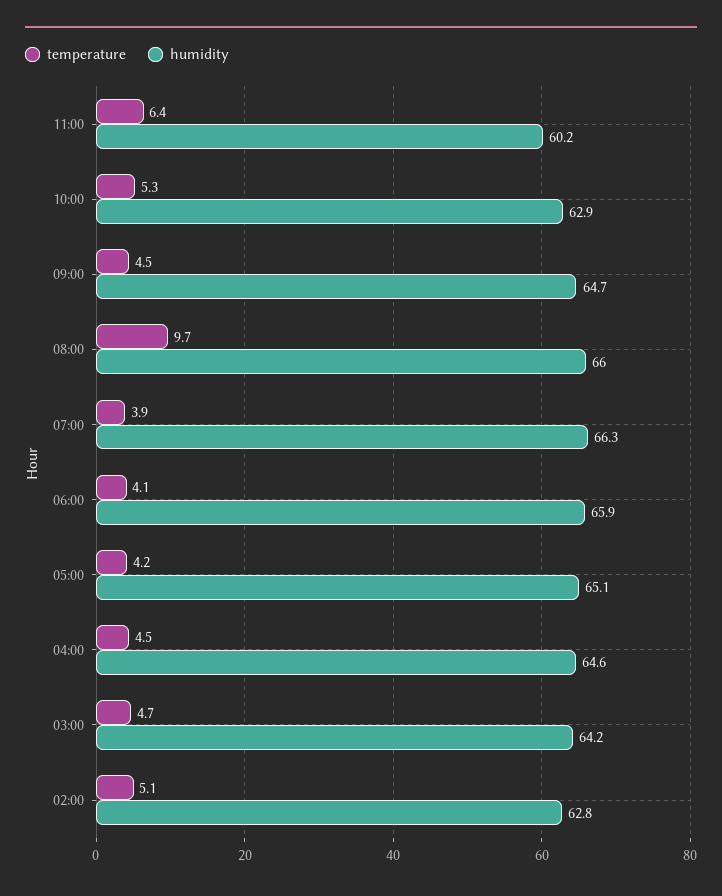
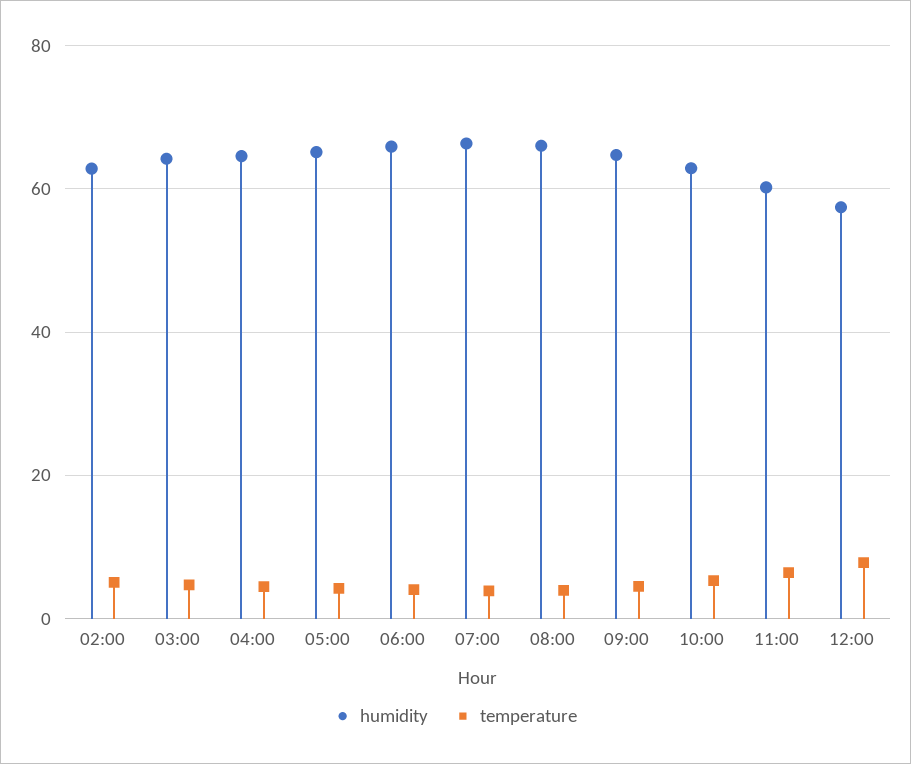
temperature, 08:00: 9.7 -> 4
humidity, 12:00: none -> 58
temperature, 12:00: none -> 8

